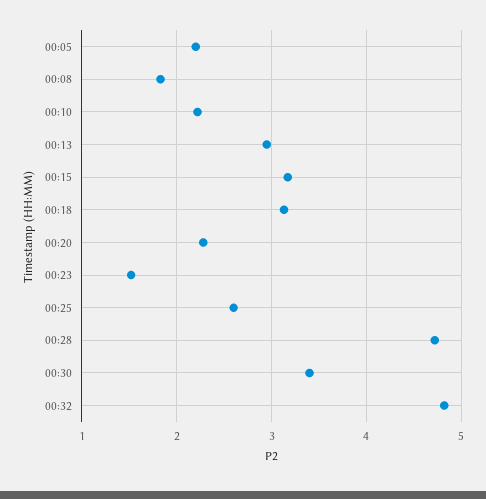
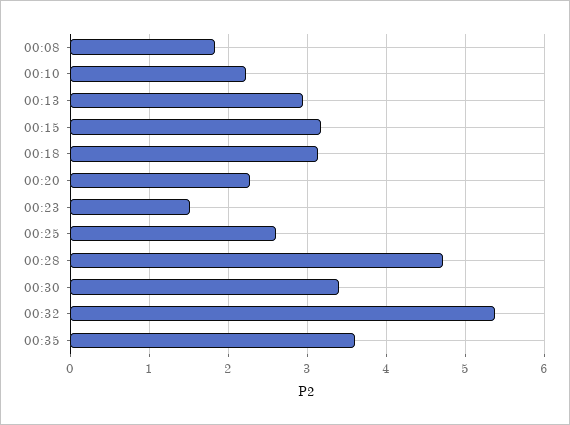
00:05: 2.2 -> none
00:32: 4.8 -> 5.4
00:35: none -> 3.6

